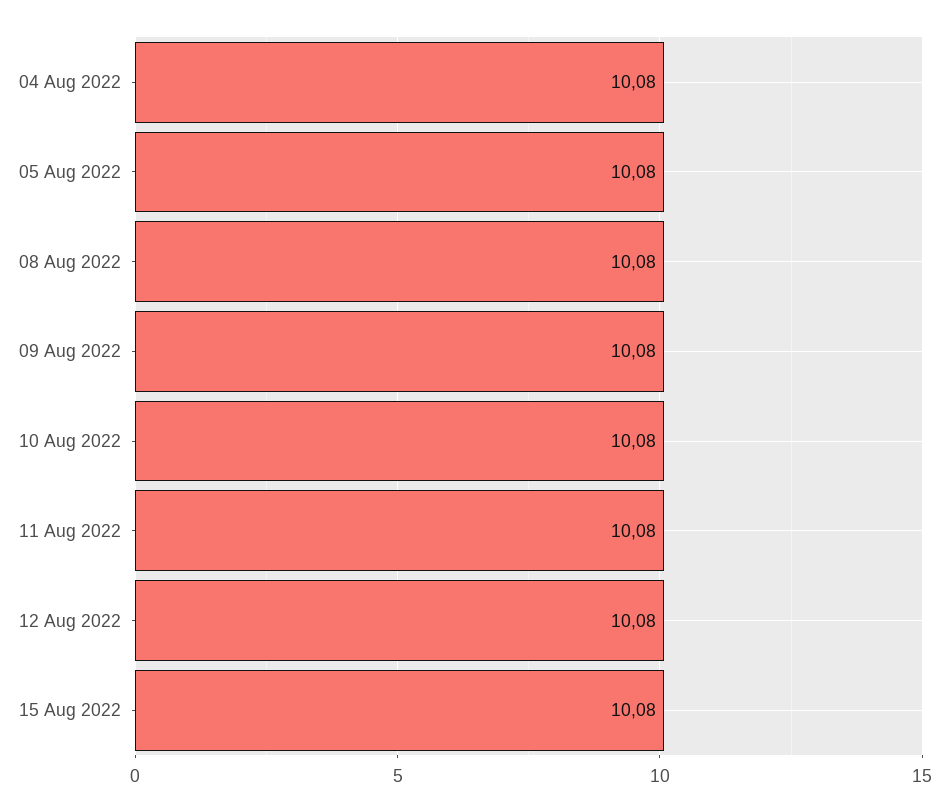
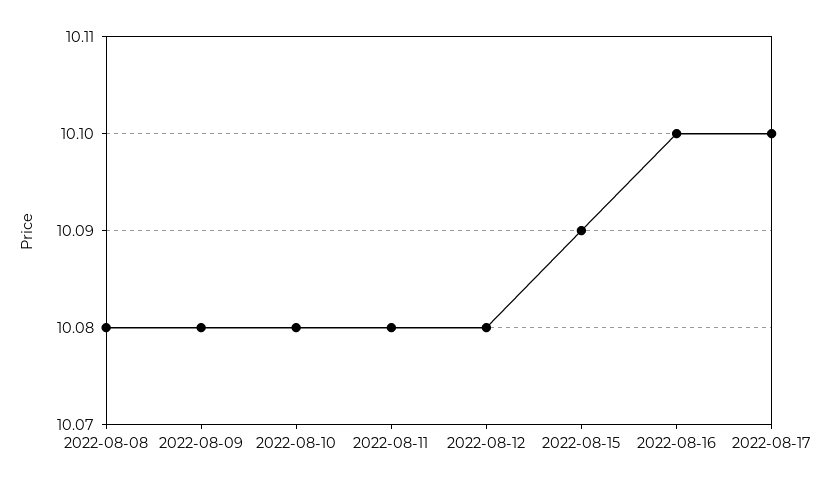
04 Aug 2022: 10.08 -> none
05 Aug 2022: 10.08 -> none
15 Aug 2022: 10.08 -> 10.09
2022-08-16: none -> 10.1
2022-08-17: none -> 10.1

